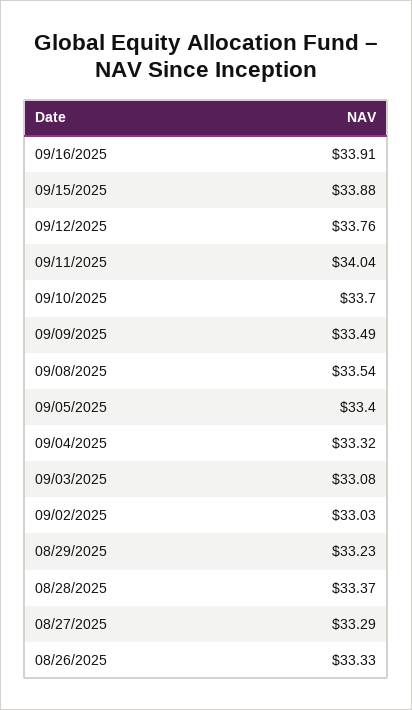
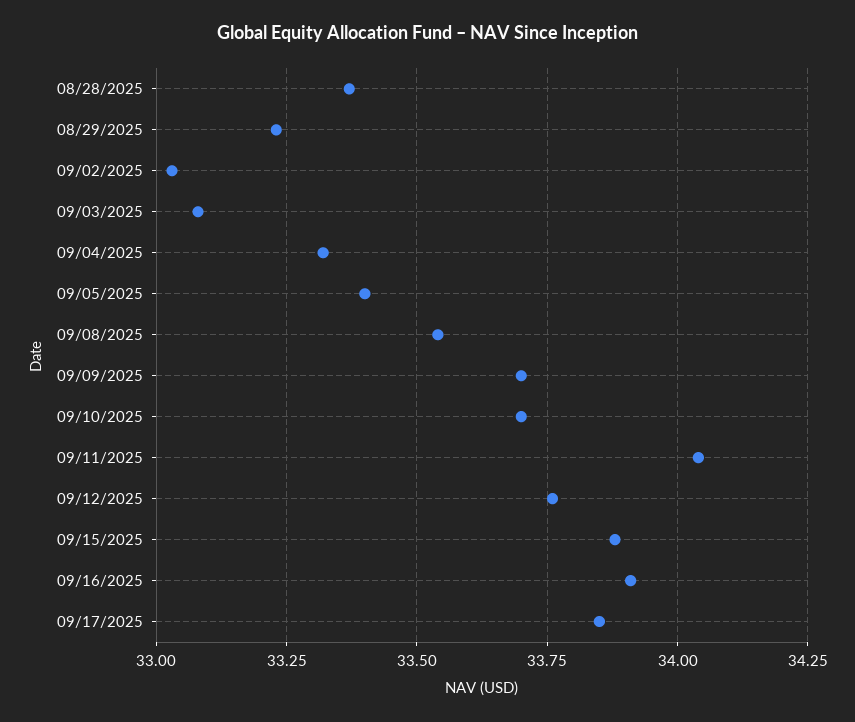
09/09/2025: 33.49 -> 33.7
08/27/2025: 33.29 -> none
08/26/2025: 33.33 -> none
09/17/2025: none -> 33.85

